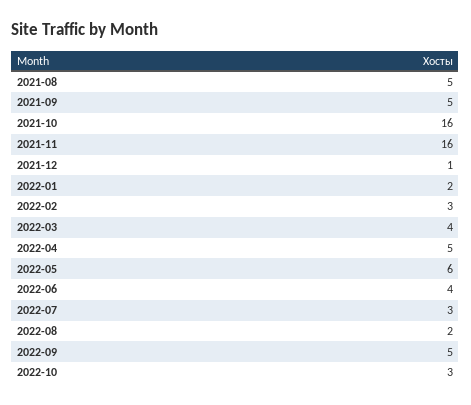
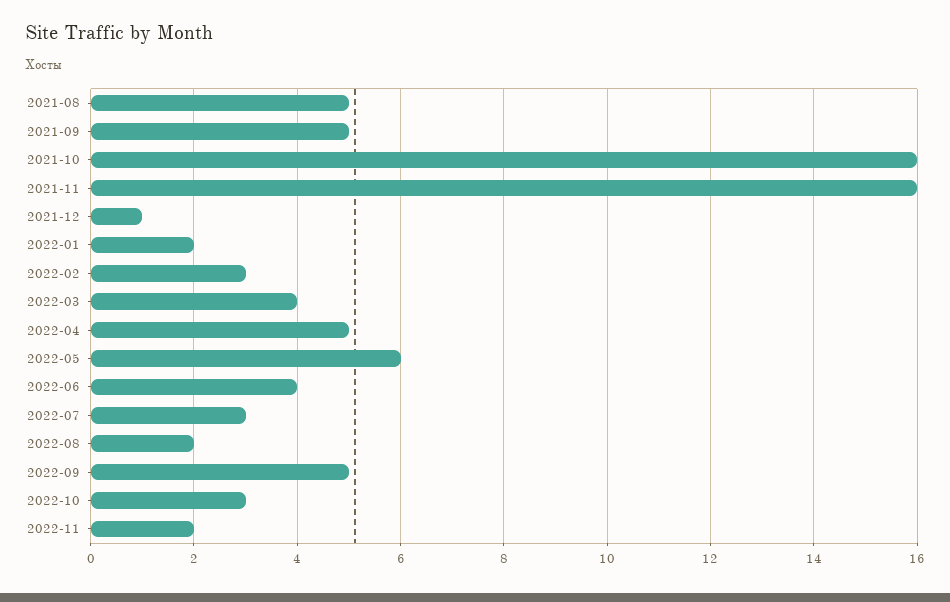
2022-11: none -> 2

